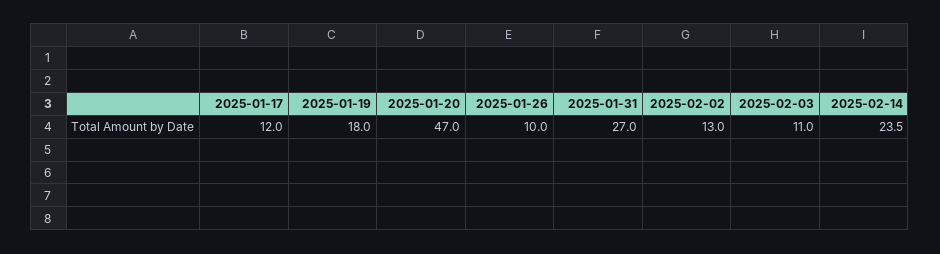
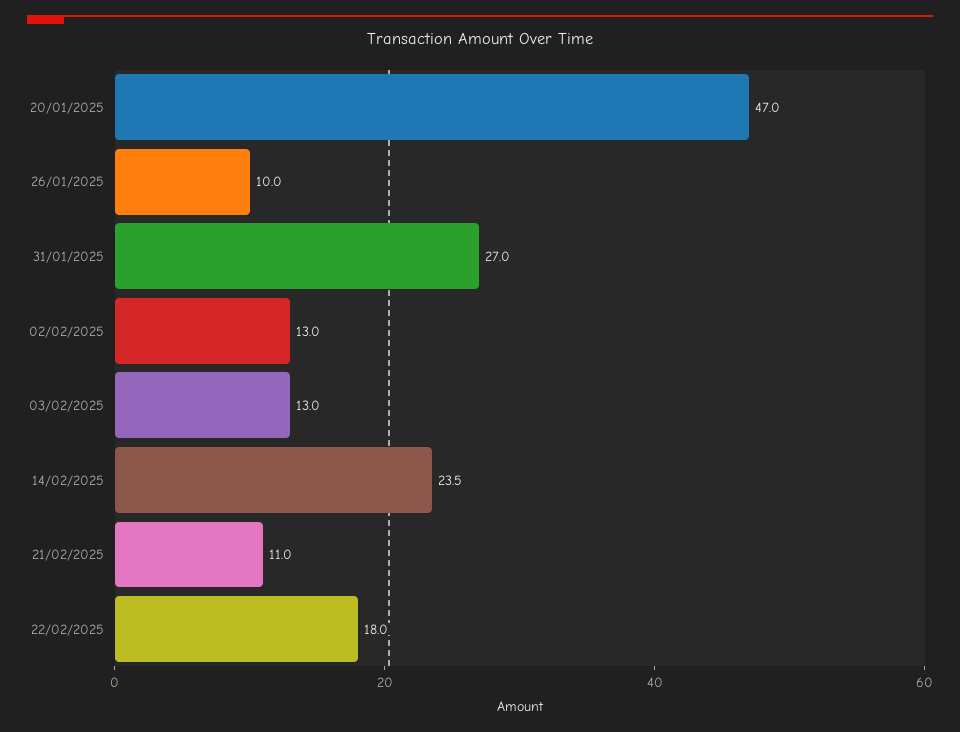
2025-01-17: 12 -> none
2025-01-19: 18 -> none
2025-02-03: 11 -> 13
21/02/2025: none -> 11
22/02/2025: none -> 18

